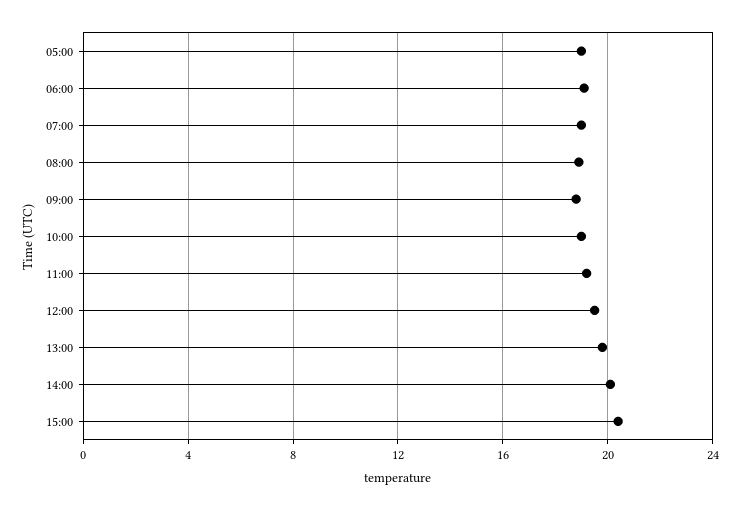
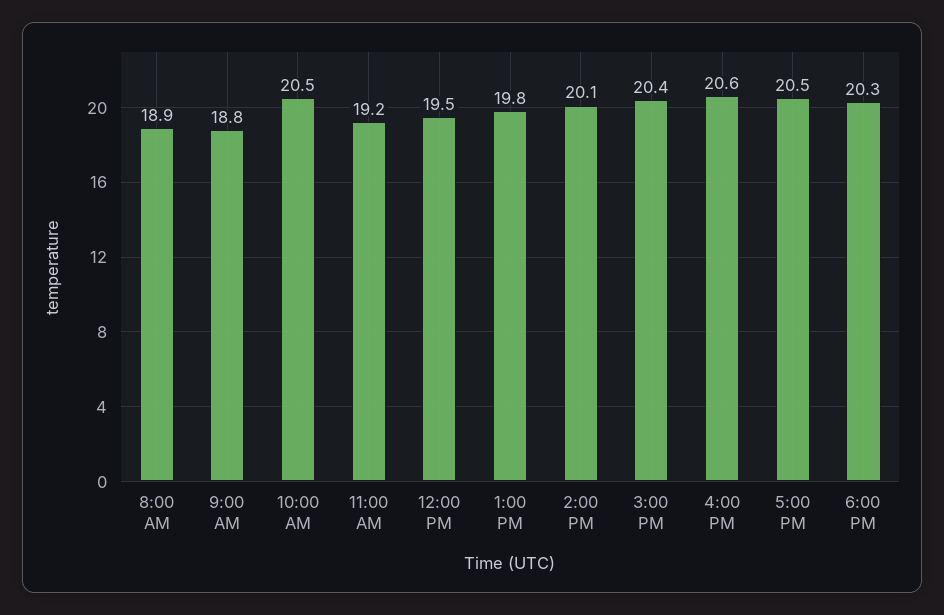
05:00: 19 -> none
06:00: 19 -> none
07:00: 19 -> none
10:00: 19 -> 20.5
4:00 PM: none -> 20.6
5:00 PM: none -> 20.5
6:00 PM: none -> 20.3

